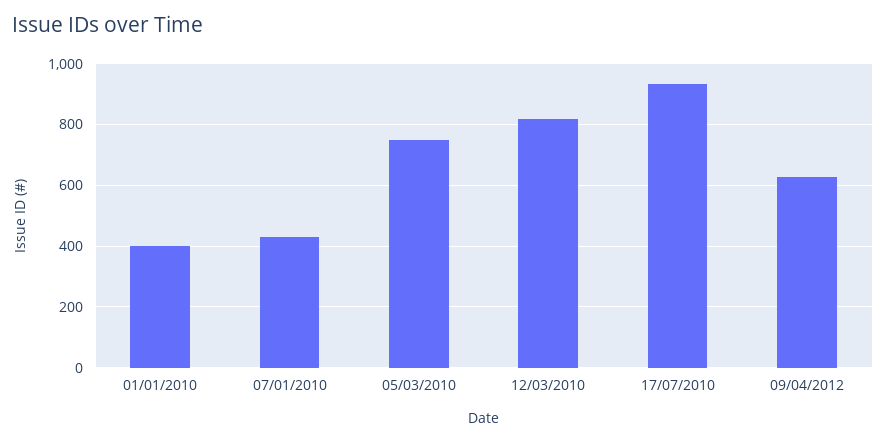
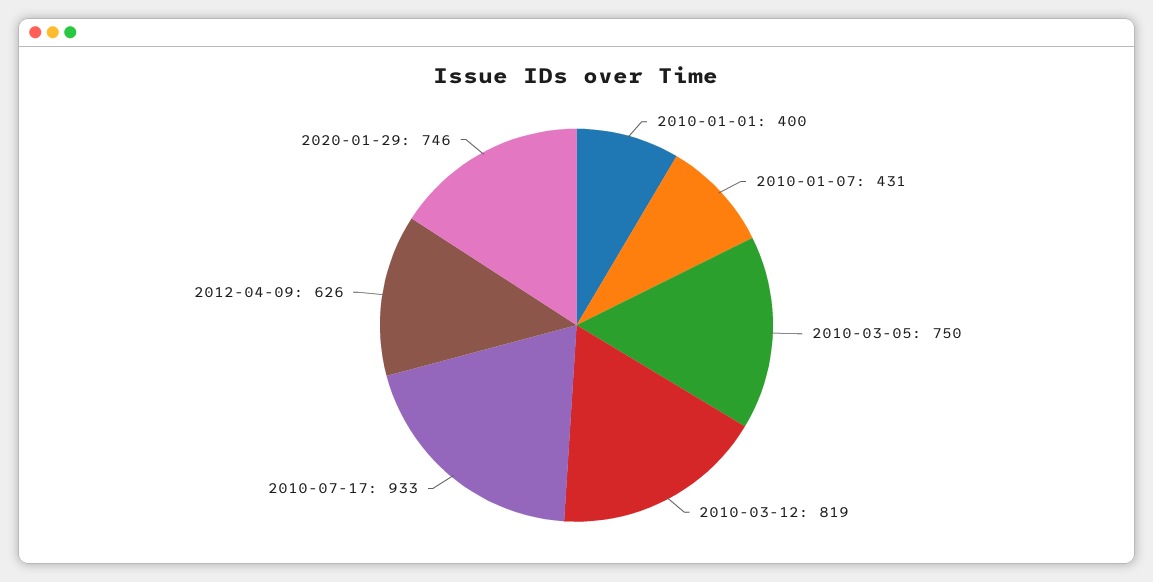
2020-01-29: none -> 746

